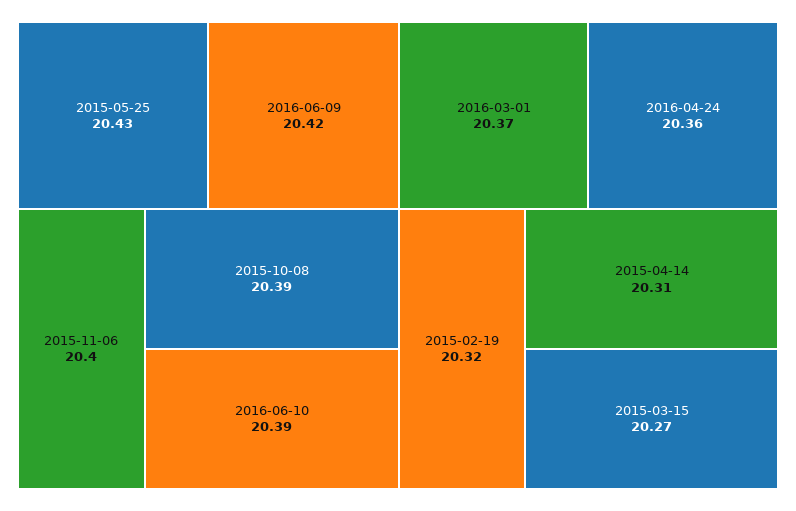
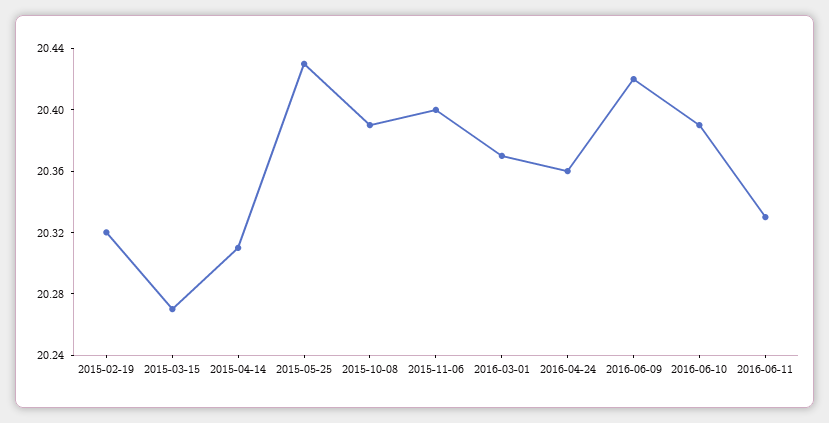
2016-06-11: none -> 20.33

